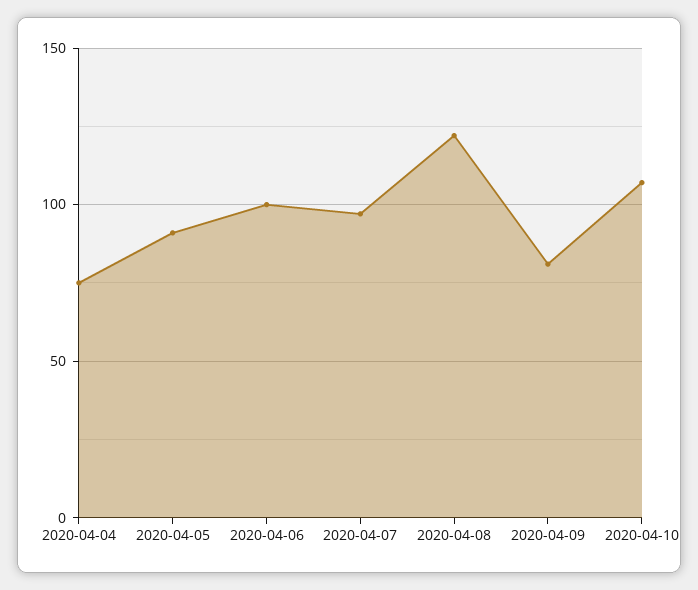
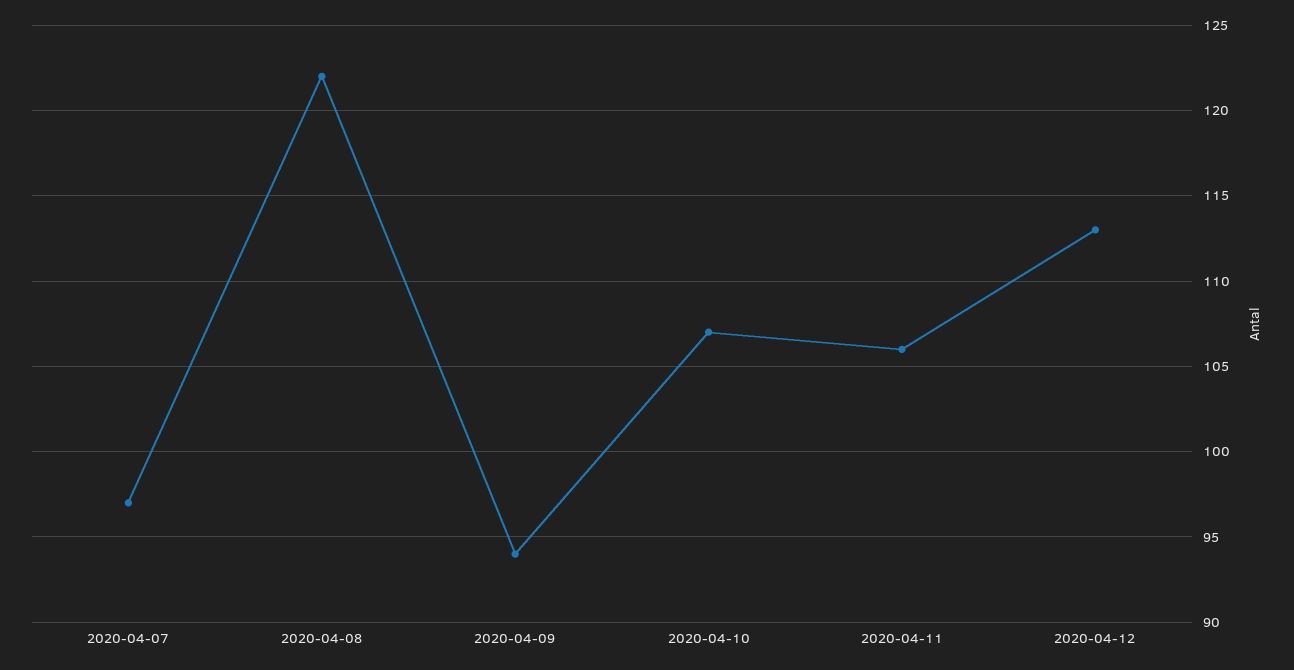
2020-04-04: 75 -> none
2020-04-05: 90 -> none
2020-04-06: 100 -> none
2020-04-09: 80 -> 94
2020-04-11: none -> 106
2020-04-12: none -> 113

